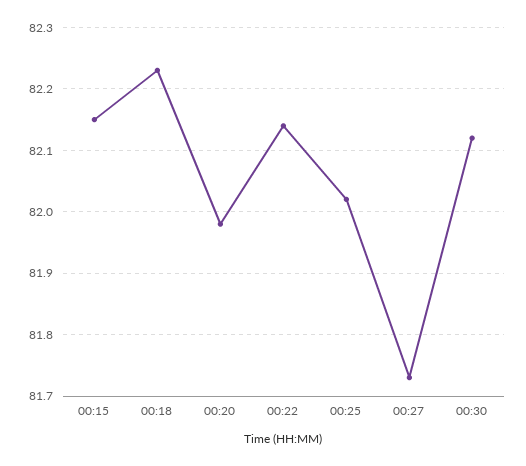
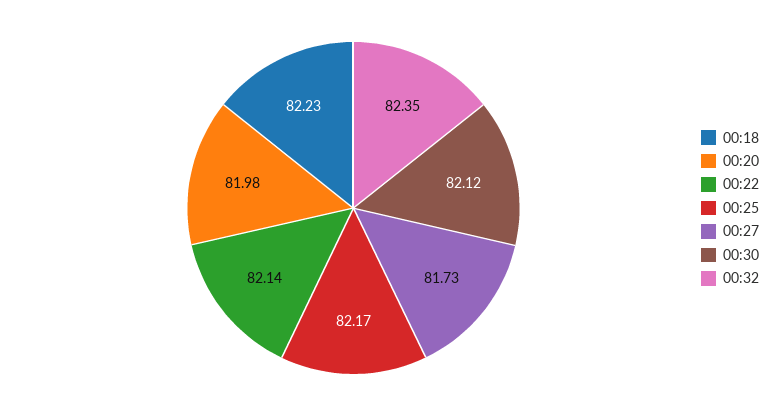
00:15: 82.15 -> none
00:25: 82.02 -> 82.17
00:32: none -> 82.35

